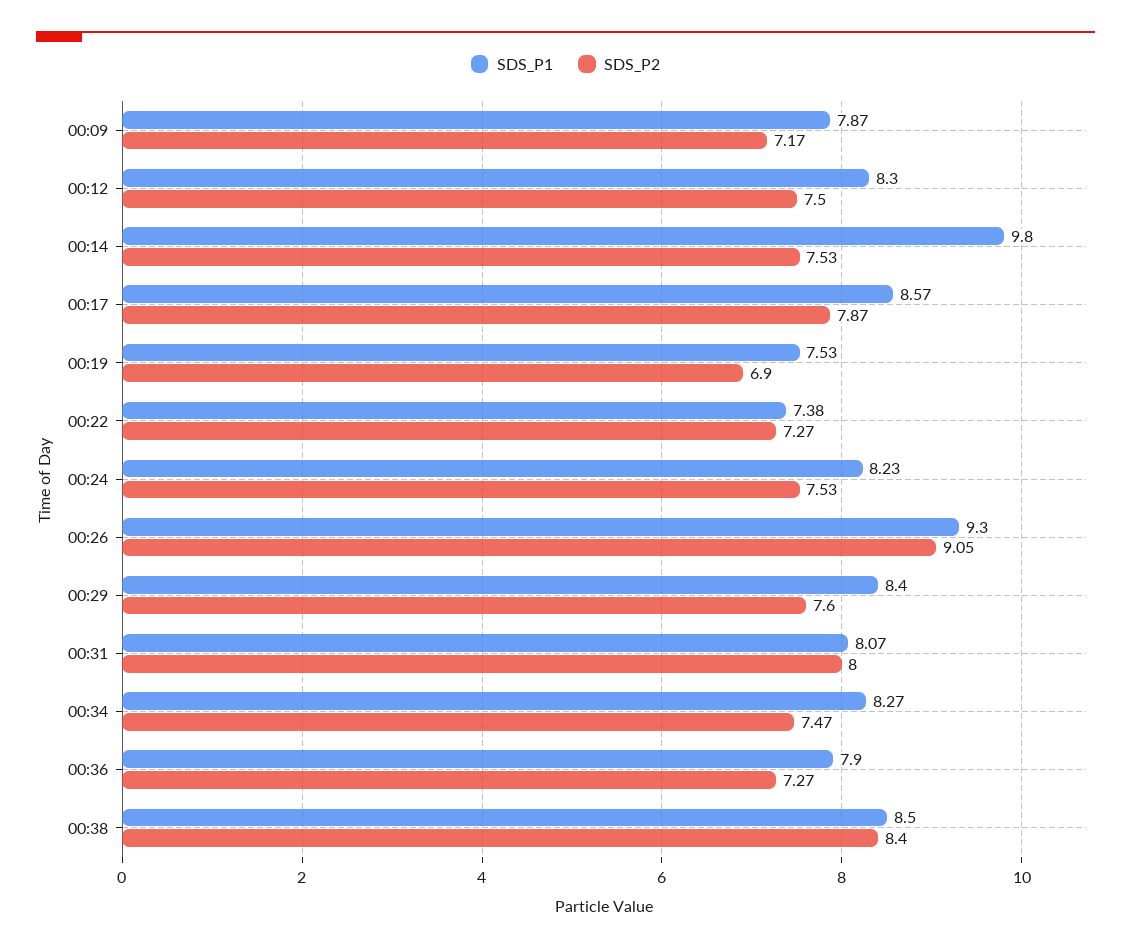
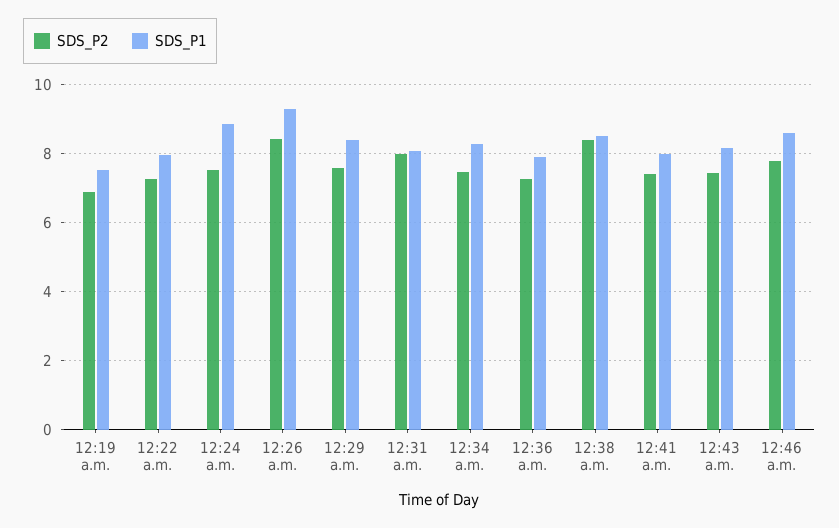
SDS_P1, 00:09: 7.87 -> none
SDS_P2, 00:09: 7.17 -> none
SDS_P1, 00:12: 8.3 -> none
SDS_P2, 00:12: 7.5 -> none
SDS_P1, 00:14: 9.8 -> none
SDS_P2, 00:14: 7.53 -> none
SDS_P1, 00:17: 8.57 -> none
SDS_P2, 00:17: 7.87 -> none
SDS_P1, 00:22: 7.38 -> 8
SDS_P1, 00:24: 8.23 -> 8.8
SDS_P2, 00:26: 9.05 -> 8.4
SDS_P2, 12:41 a.m.: none -> 7.4
SDS_P1, 12:41 a.m.: none -> 8
SDS_P2, 12:43 a.m.: none -> 7.4
SDS_P1, 12:43 a.m.: none -> 8.2
SDS_P2, 12:46 a.m.: none -> 7.8
SDS_P1, 12:46 a.m.: none -> 8.6

